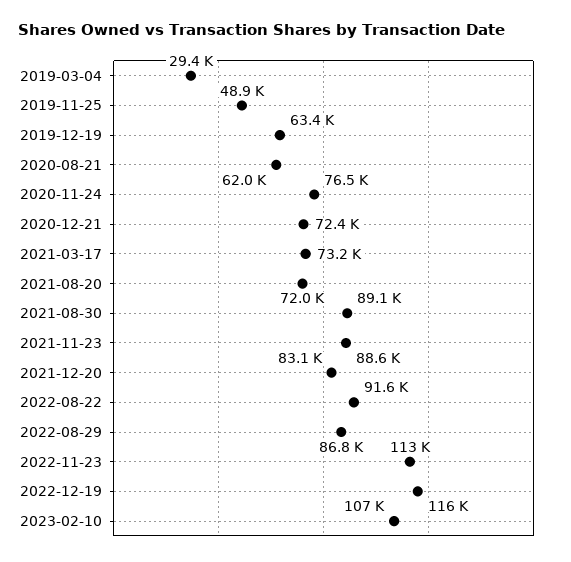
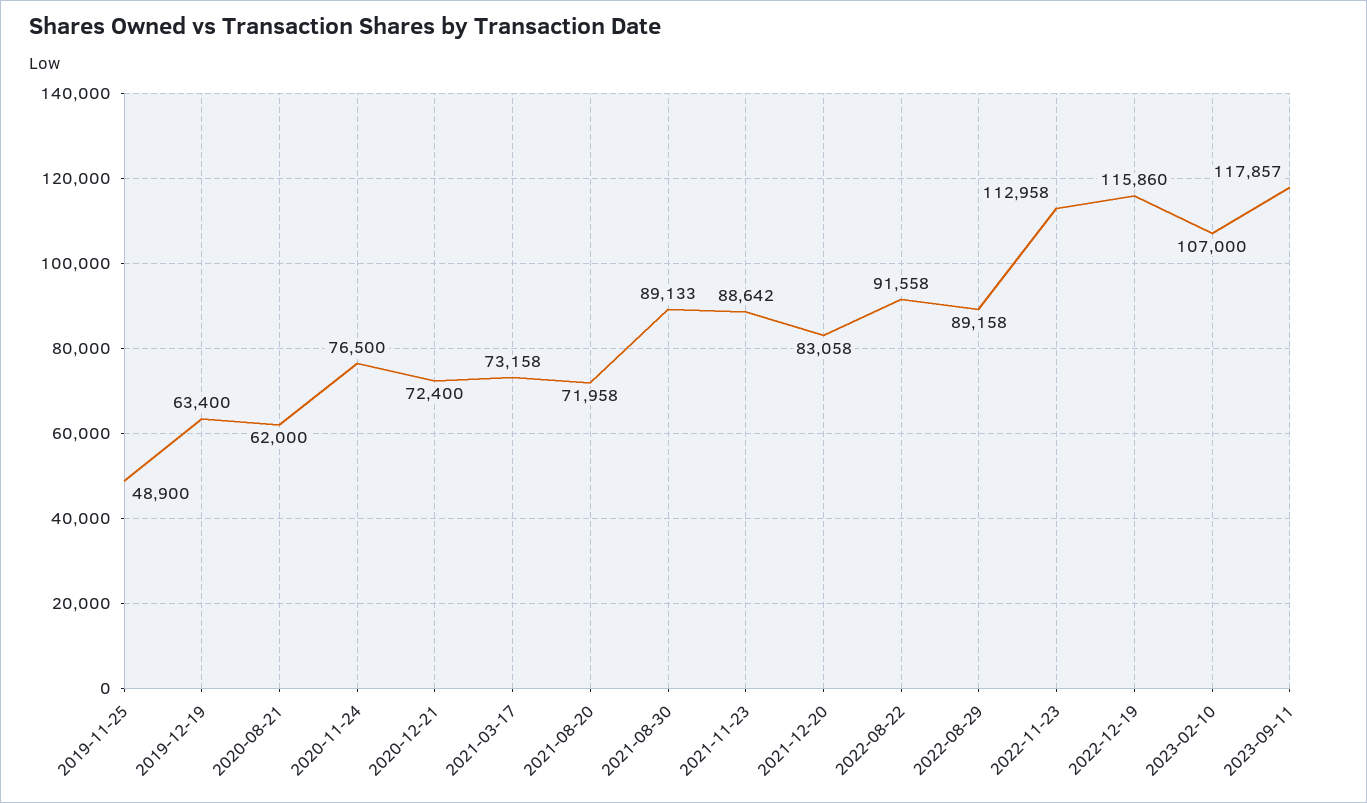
2019-03-04: 29400 -> none
2022-08-29: 86800 -> 89158
2023-09-11: none -> 117857

